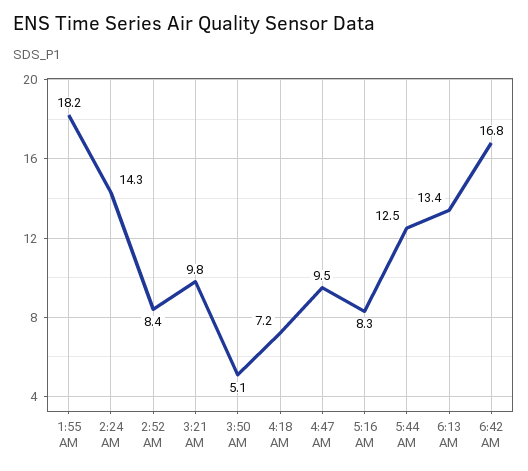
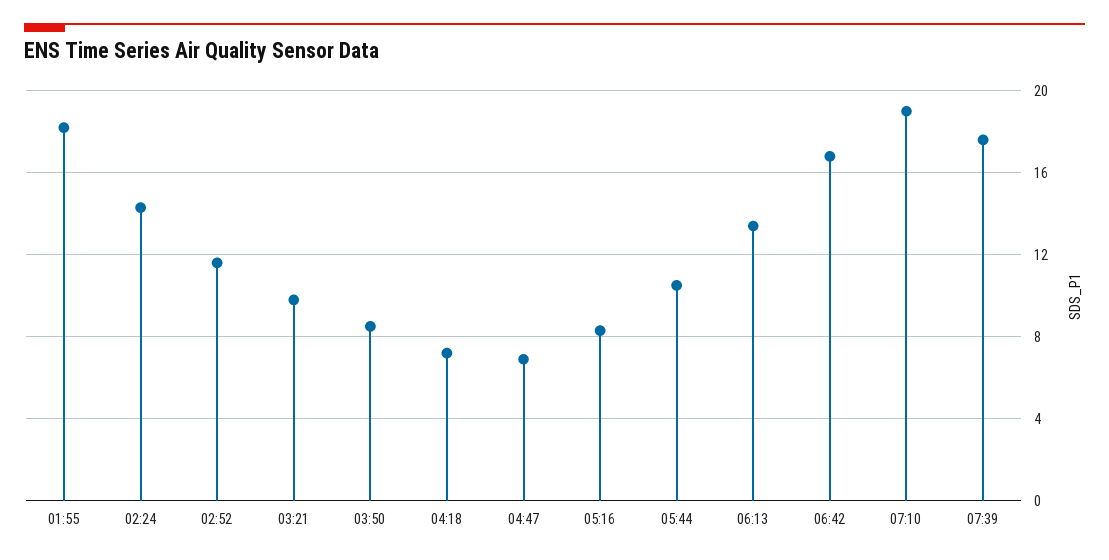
2:52 AM: 8.4 -> 11.5
3:50 AM: 5.1 -> 8.5
4:47 AM: 9.5 -> 7
5:44 AM: 12.5 -> 10.5
07:10: none -> 19
07:39: none -> 17.5

